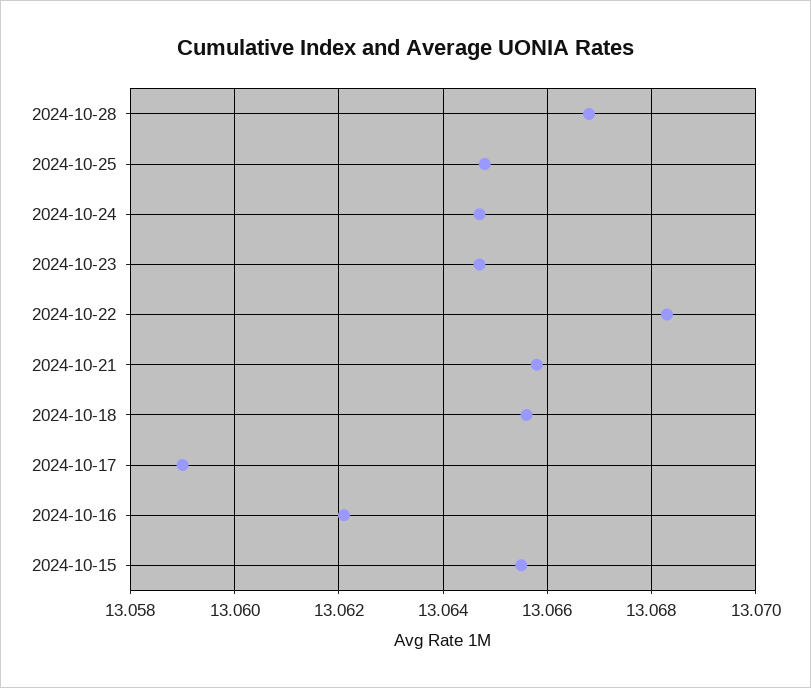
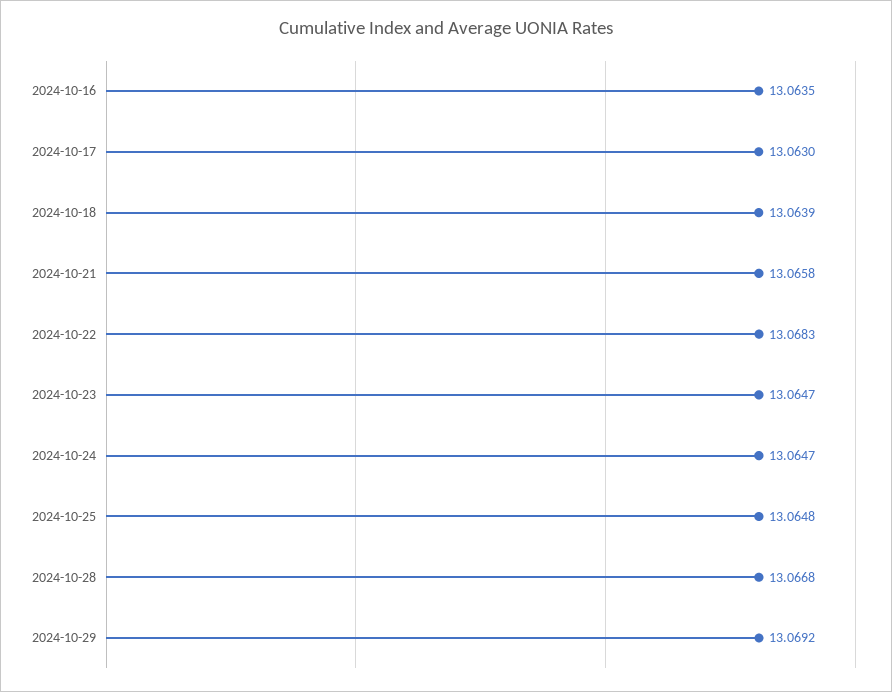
2024-10-18: 13.0655 -> 13.0639
2024-10-17: 13.059 -> 13.063
2024-10-16: 13.062 -> 13.0635
2024-10-15: 13.0655 -> none
2024-10-29: none -> 13.0692

